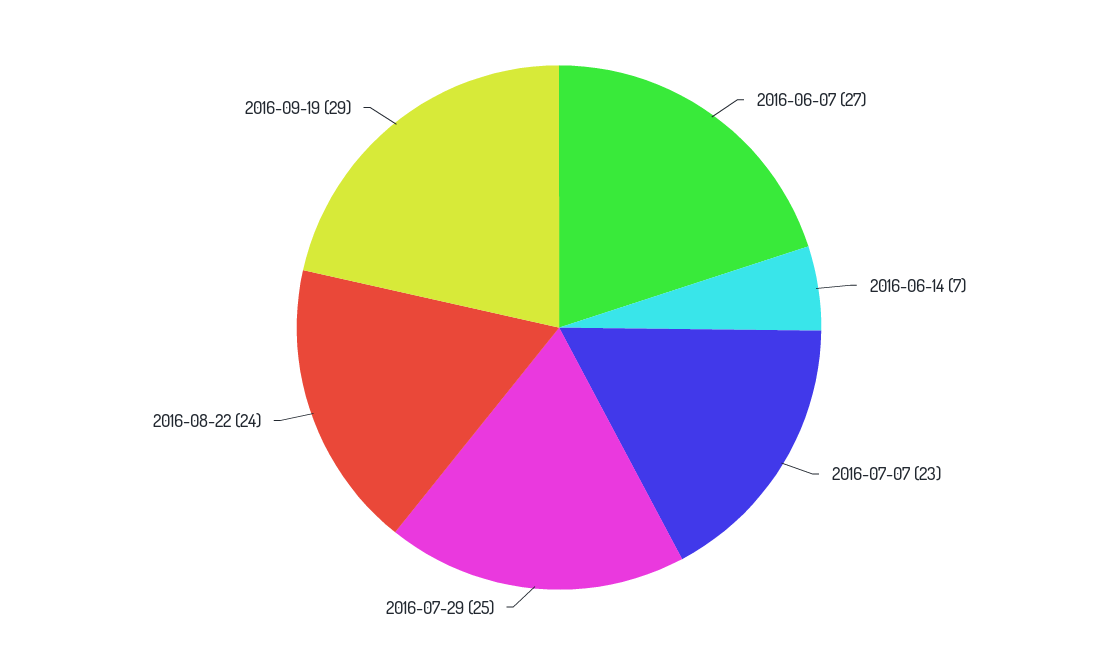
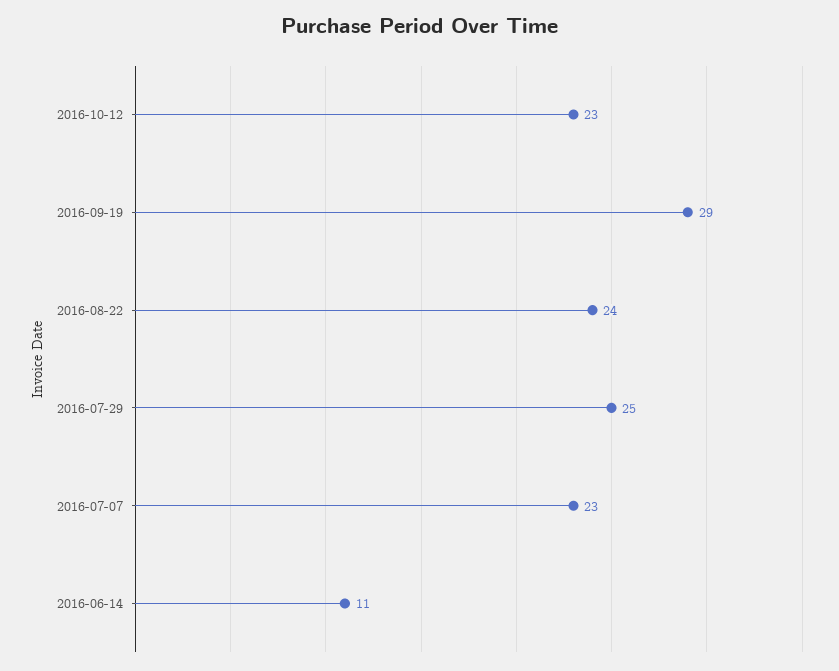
2016-06-07: 27 -> none
2016-06-14: 7 -> 11
2016-10-12: none -> 23

